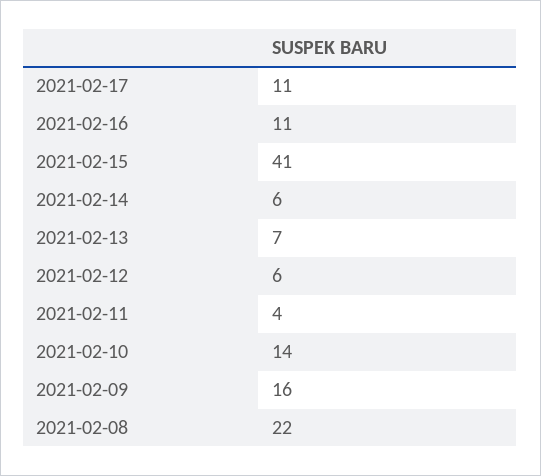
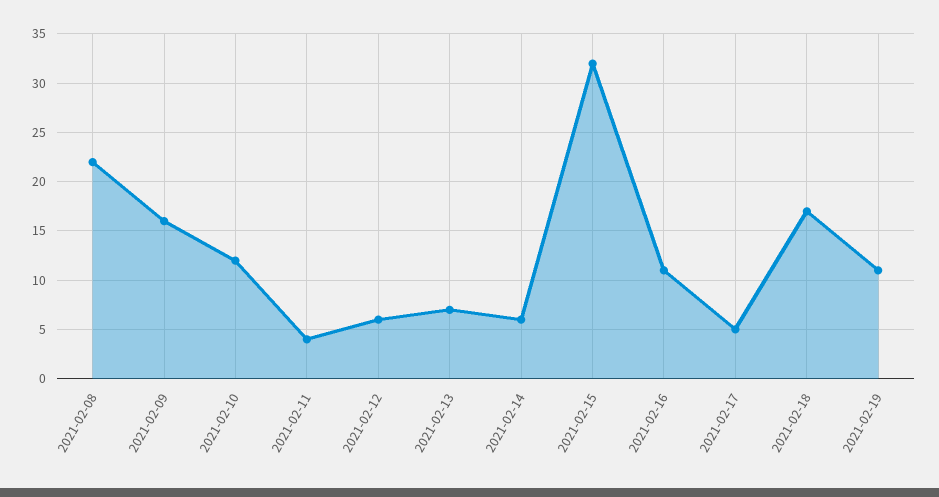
2021-02-17: 11 -> 5
2021-02-15: 41 -> 32
2021-02-10: 14 -> 12
2021-02-18: none -> 17
2021-02-19: none -> 11

